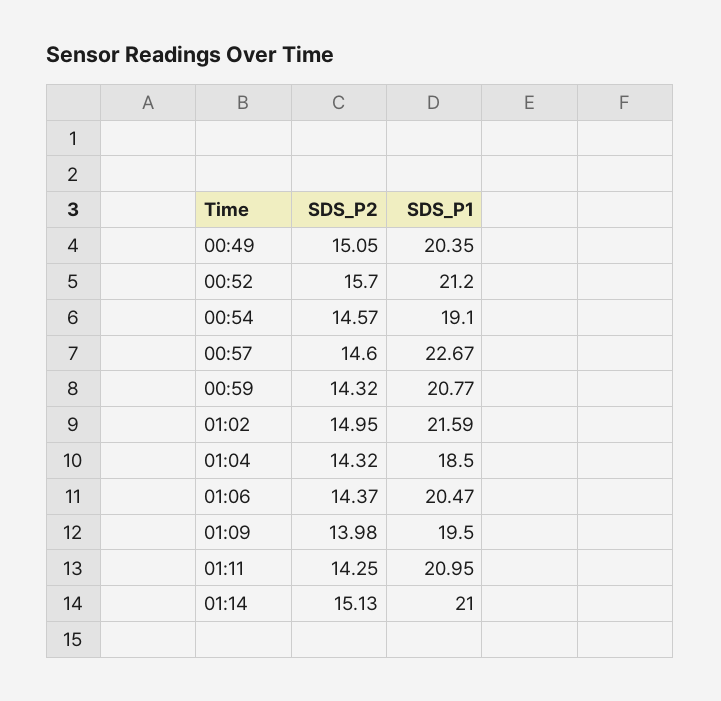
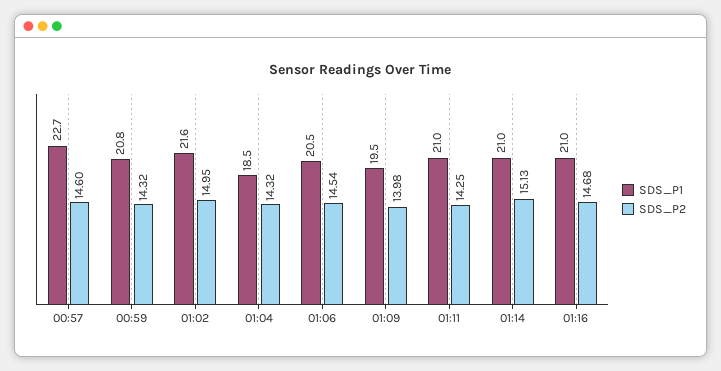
SDS_P2, 00:49: 15.05 -> none
SDS_P1, 00:49: 20.35 -> none
SDS_P2, 00:52: 15.7 -> none
SDS_P1, 00:52: 21.2 -> none
SDS_P2, 00:54: 14.57 -> none
SDS_P1, 00:54: 19.1 -> none
SDS_P2, 01:06: 14.37 -> 14.54
SDS_P1, 01:16: none -> 21
SDS_P2, 01:16: none -> 14.68

